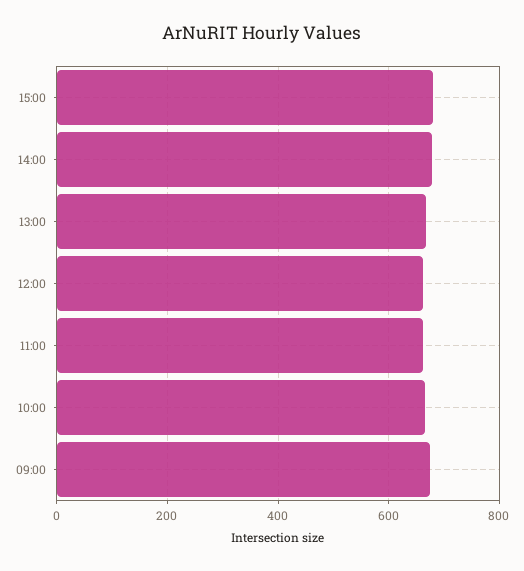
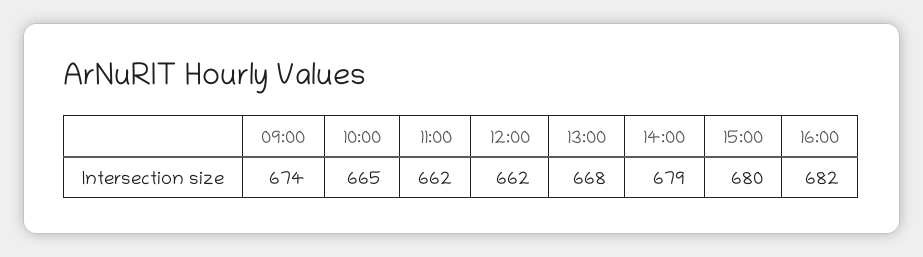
16:00: none -> 682

